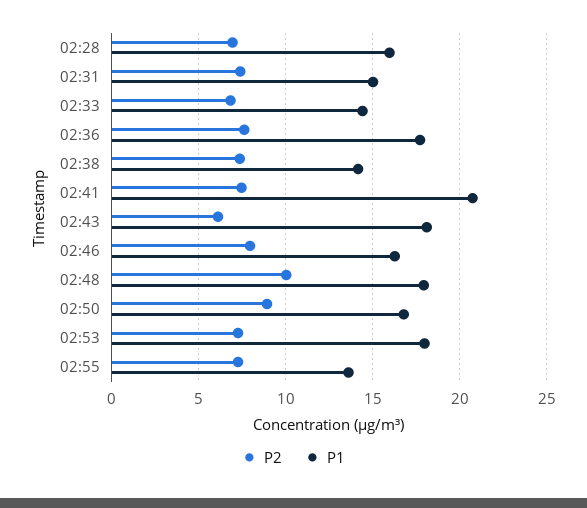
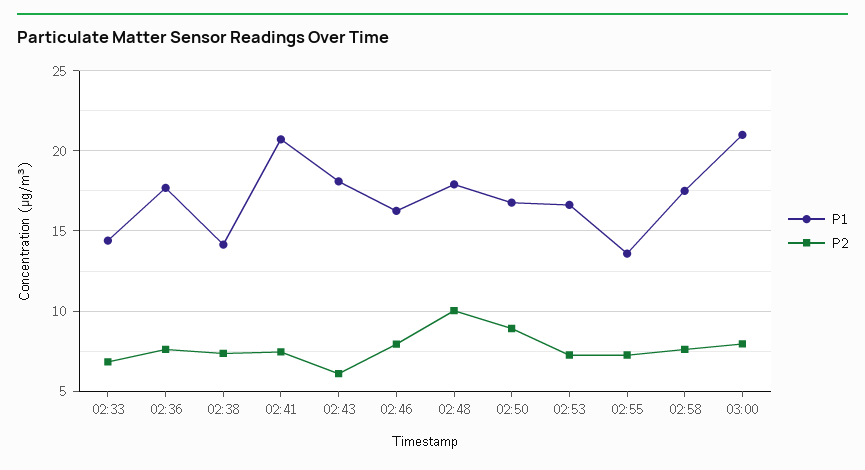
P2, 02:28: 7 -> none
P1, 02:28: 16 -> none
P2, 02:31: 7.5 -> none
P1, 02:31: 15 -> none
P1, 02:53: 18 -> 16.5
P1, 02:58: none -> 17.5
P2, 02:58: none -> 7.5
P1, 03:00: none -> 21
P2, 03:00: none -> 8

